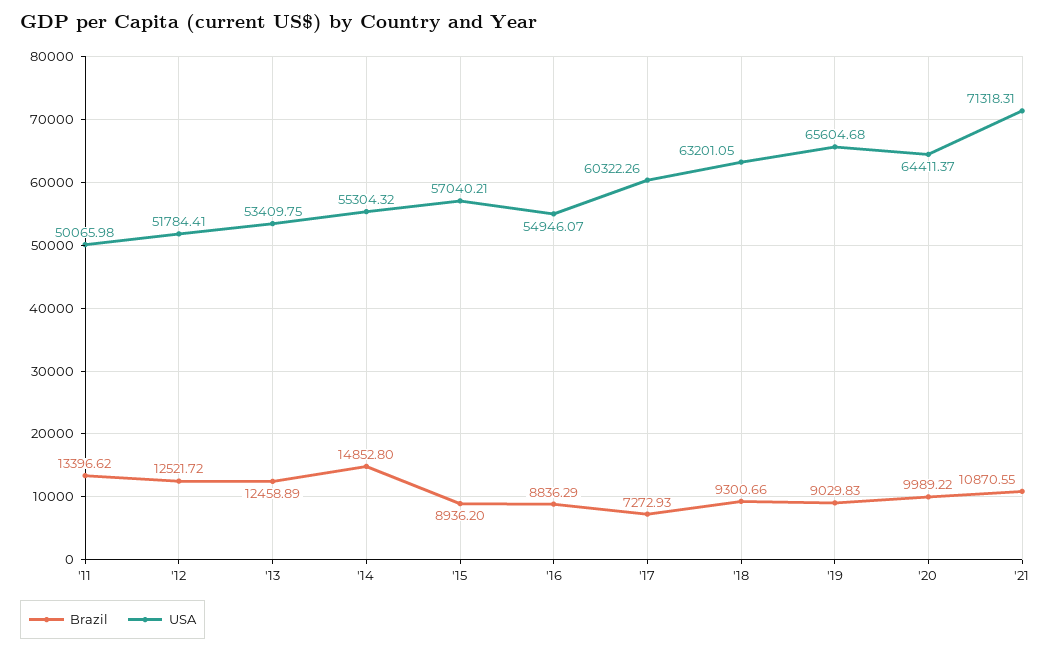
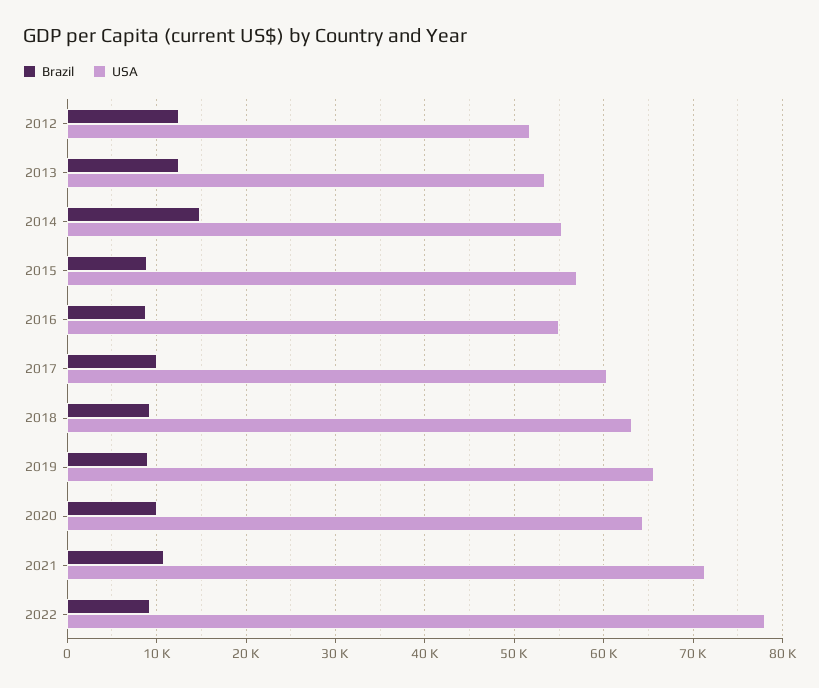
Brazil, '11: 13396.62 -> none
USA, '11: 50065.98 -> none
Brazil, '17: 7272.93 -> 10000
Brazil, 2022: none -> 9000
USA, 2022: none -> 78000

